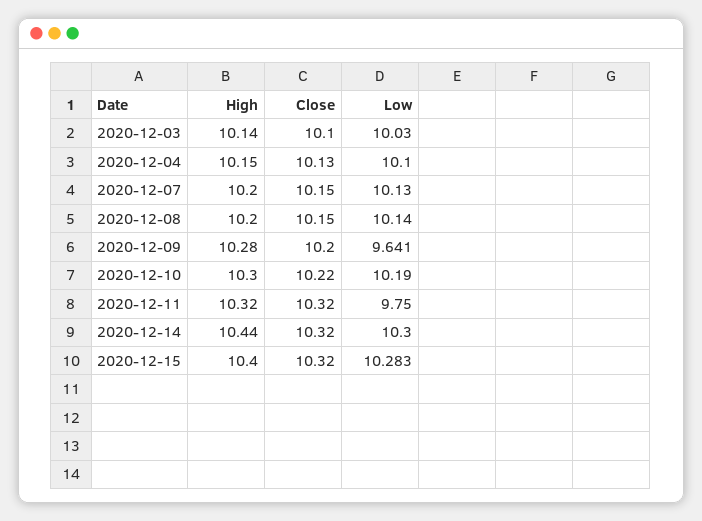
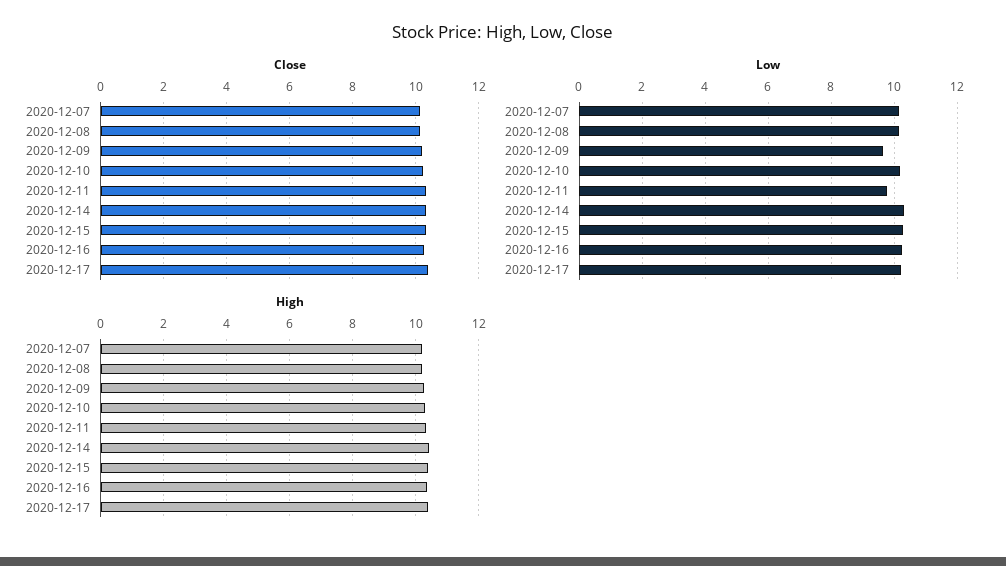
High, 2020-12-03: 10.14 -> none
Close, 2020-12-03: 10.1 -> none
Low, 2020-12-03: 10.03 -> none
High, 2020-12-04: 10.15 -> none
Close, 2020-12-04: 10.13 -> none
Low, 2020-12-04: 10.1 -> none
Close, 2020-12-16: none -> 10.2
Close, 2020-12-17: none -> 10.4
Low, 2020-12-16: none -> 10.2
Low, 2020-12-17: none -> 10.2
High, 2020-12-16: none -> 10.4
High, 2020-12-17: none -> 10.4

